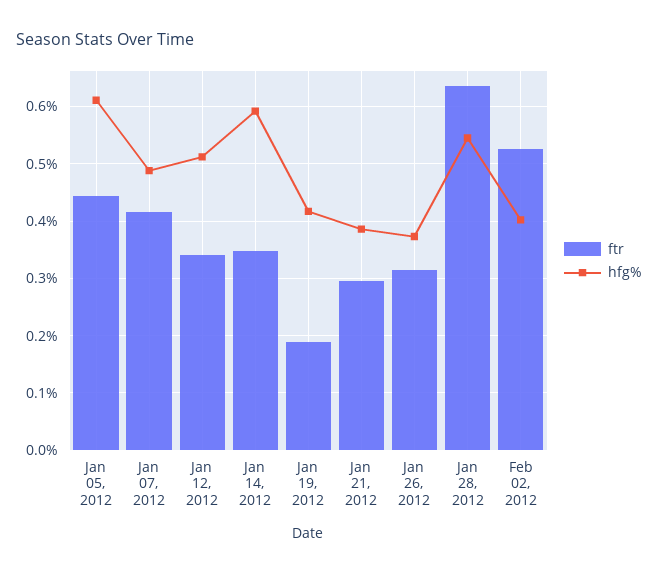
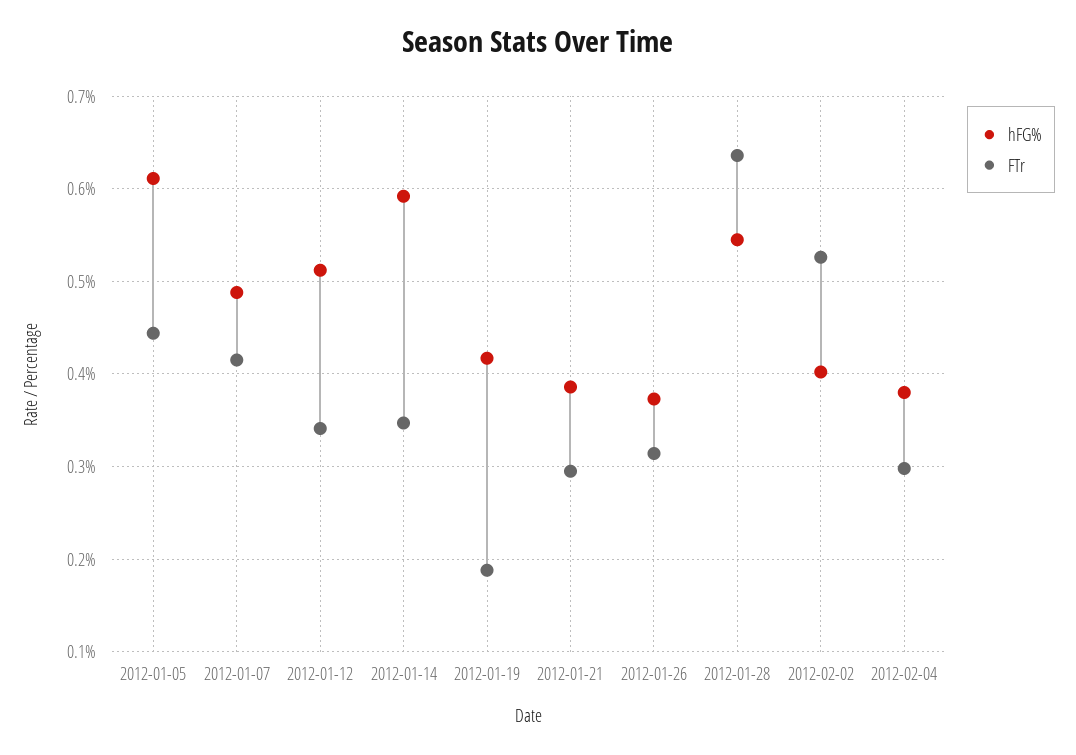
hfg%, 2012-02-04: none -> 0.38
ftr, 2012-02-04: none -> 0.3

